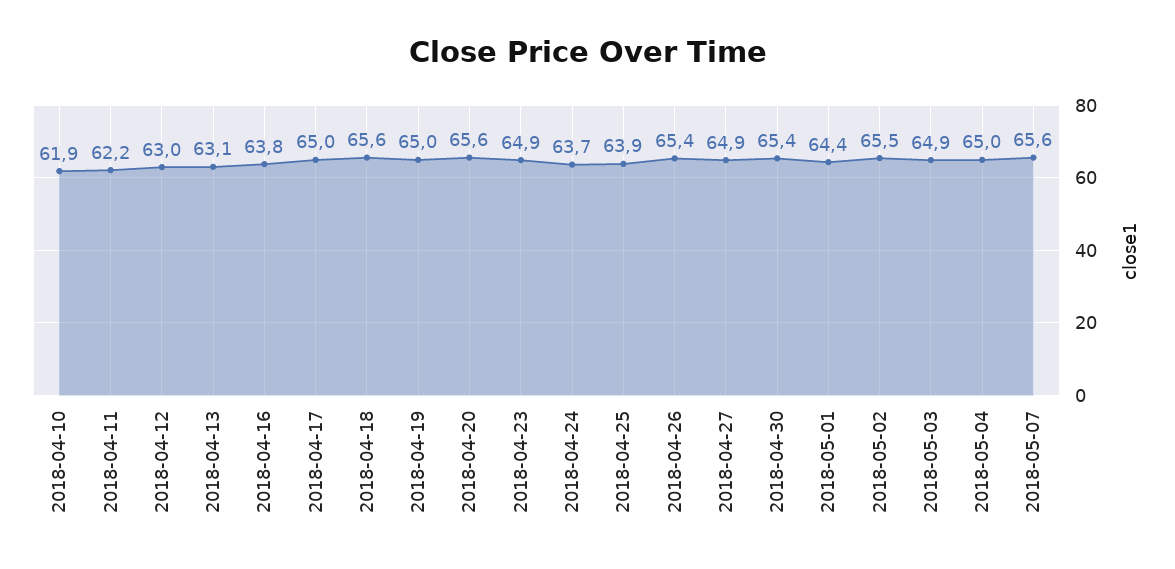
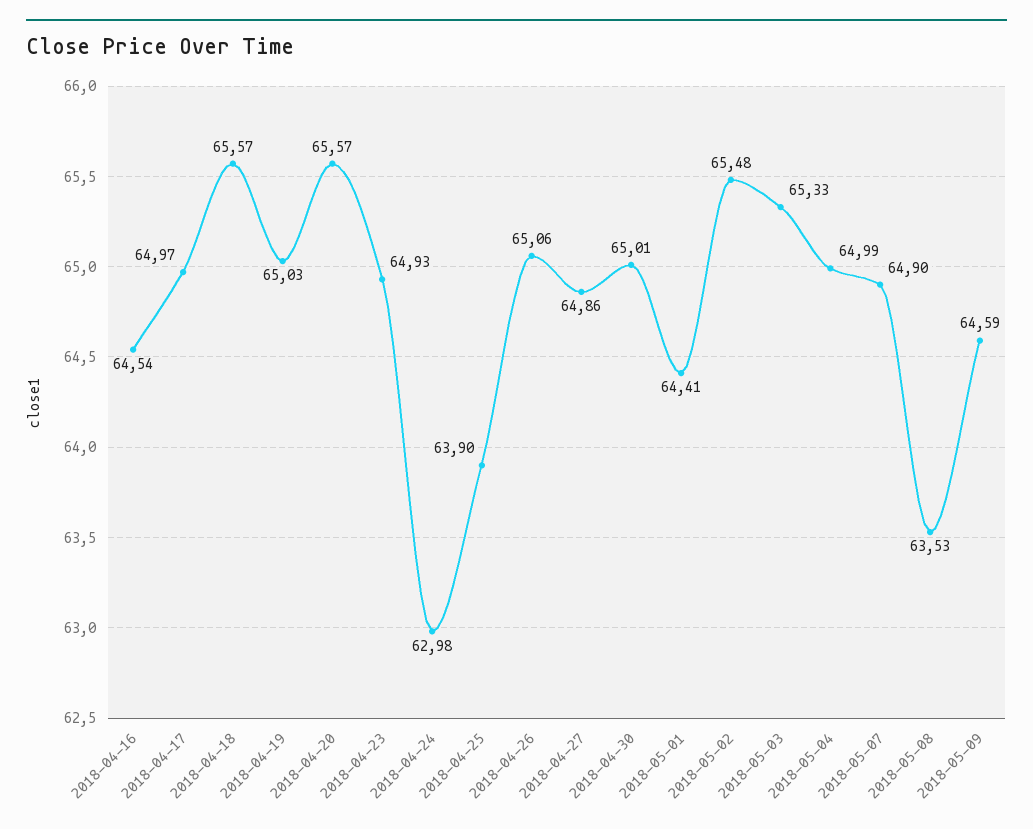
2018-04-10: 61.9 -> none
2018-04-11: 62.2 -> none
2018-04-12: 63 -> none
2018-04-13: 63.1 -> none
2018-04-16: 63.8 -> 64.54
2018-04-24: 63.7 -> 62.98
2018-04-26: 65.4 -> 65.06
2018-04-30: 65.4 -> 65.01
2018-05-03: 64.9 -> 65.33
2018-05-07: 65.6 -> 64.9
2018-05-08: none -> 63.53
2018-05-09: none -> 64.59

